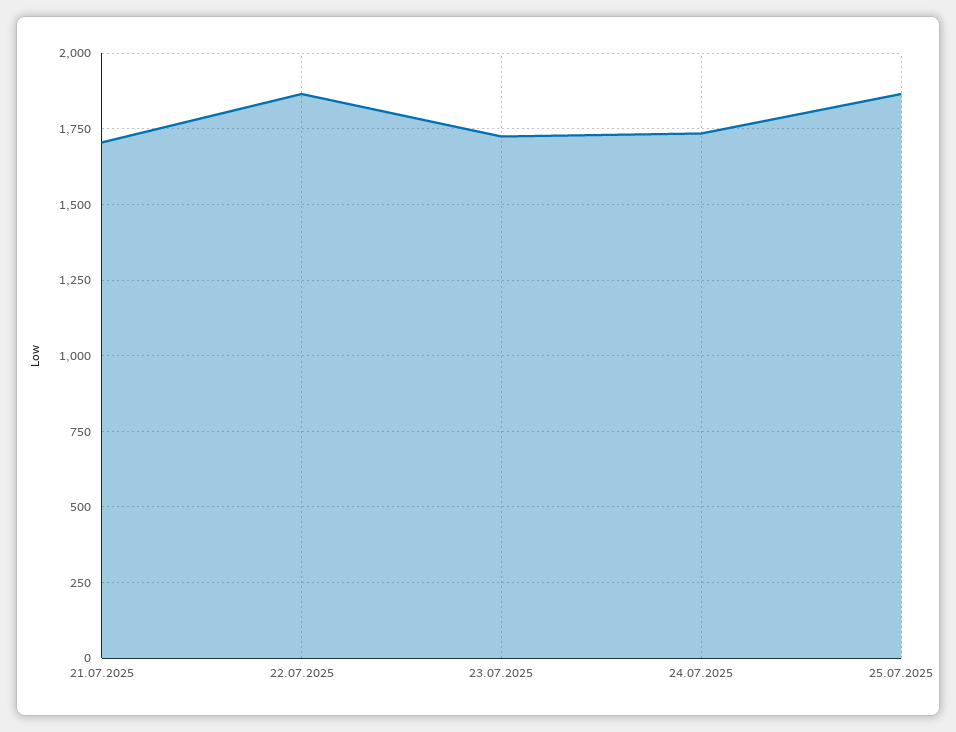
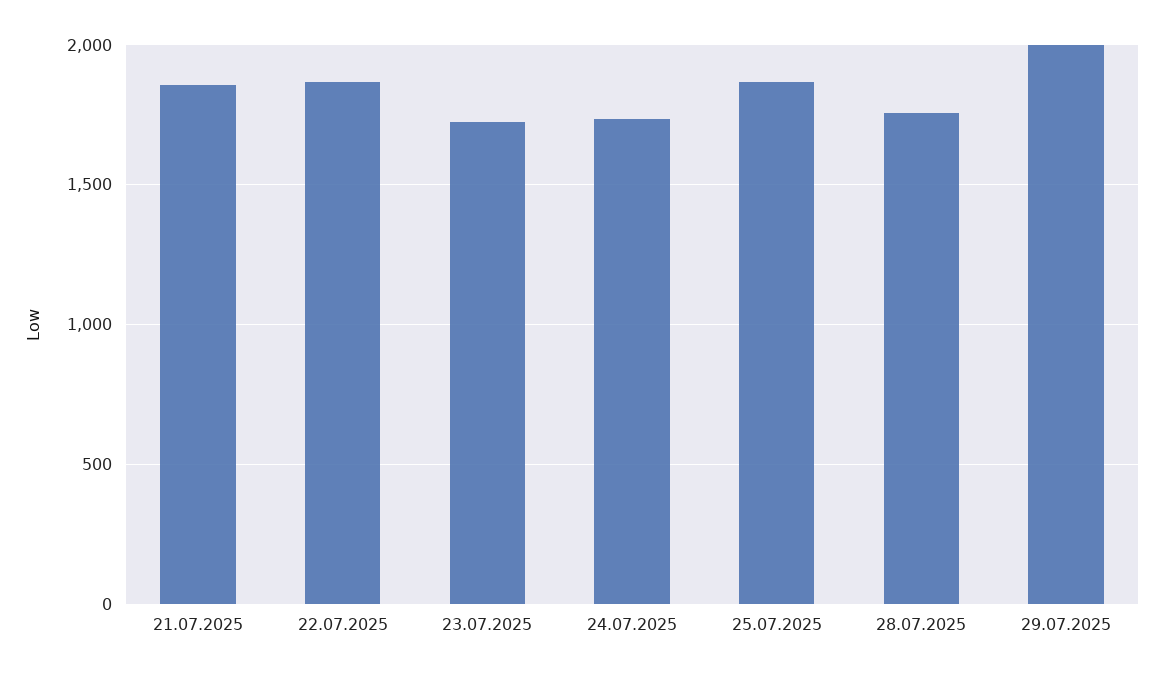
21.07.2025: 1700 -> 1850
28.07.2025: none -> 1750
29.07.2025: none -> 2000

